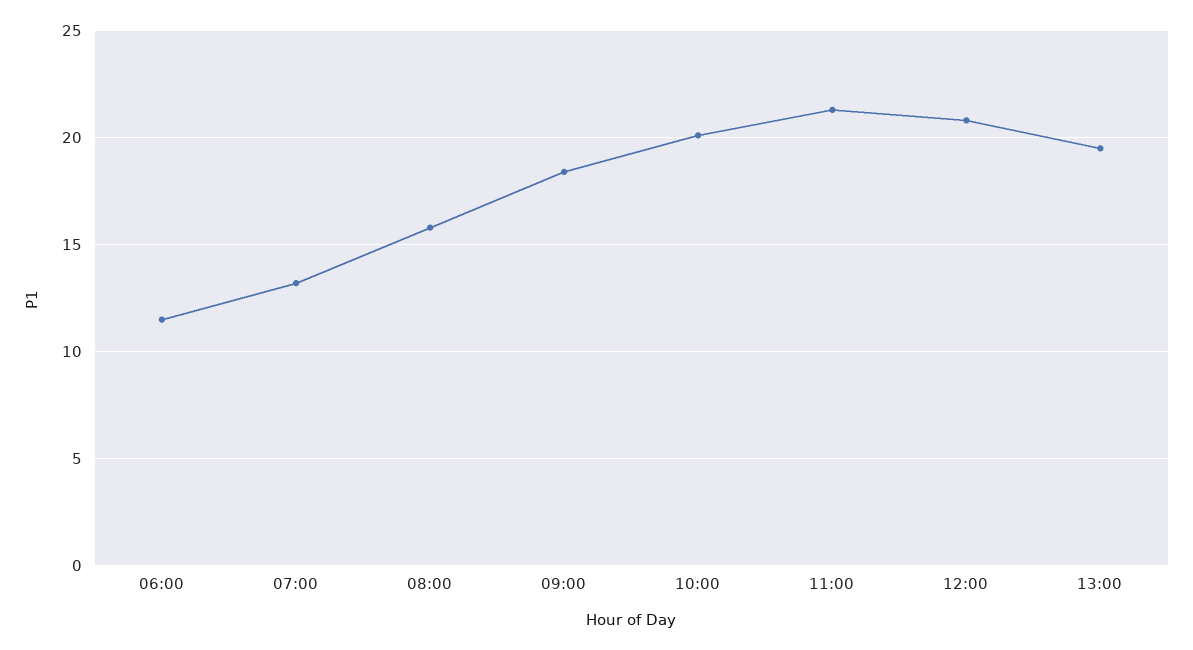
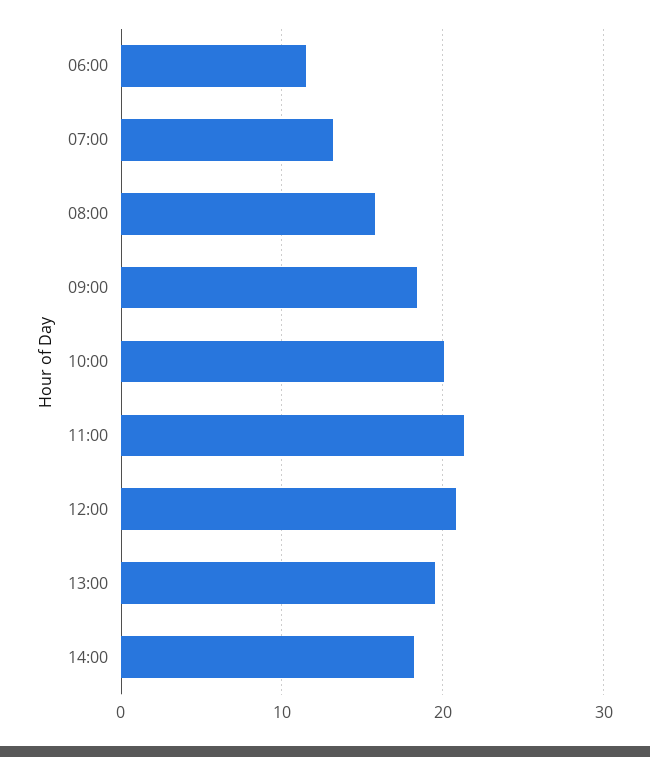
14:00: none -> 18

